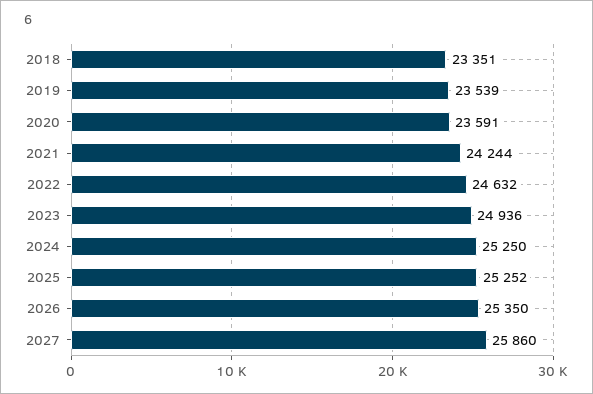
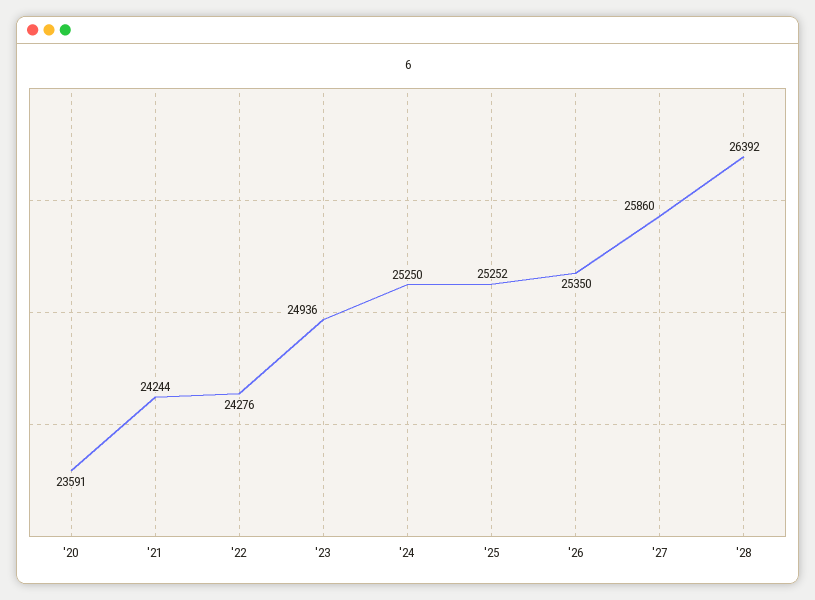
2018: 23351 -> none
2019: 23539 -> none
2022: 24632 -> 24276
'28: none -> 26392

